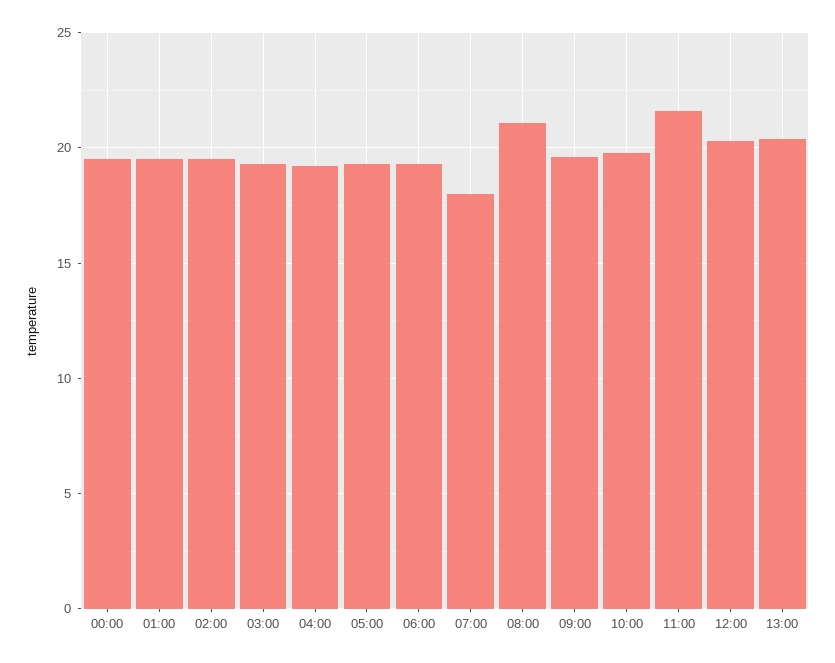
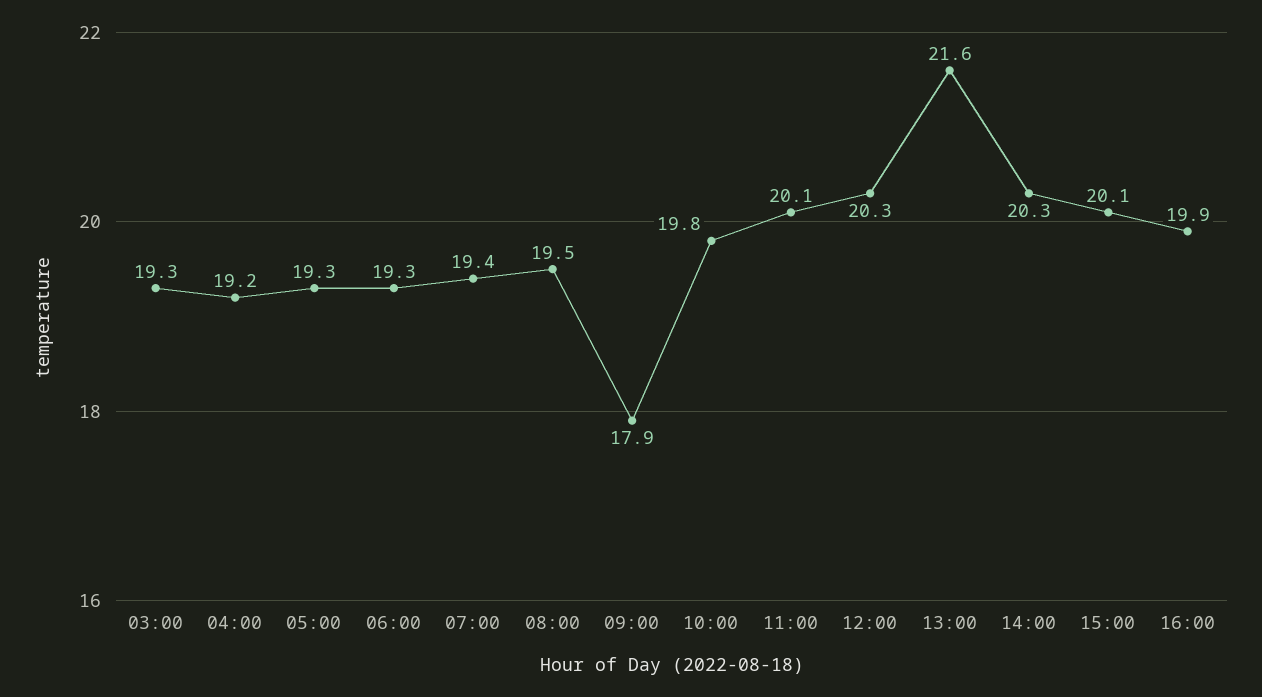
00:00: 19.5 -> none
01:00: 19.5 -> none
02:00: 19.5 -> none
07:00: 18 -> 19.4
08:00: 21 -> 19.5
09:00: 19.5 -> 17.9
11:00: 21.5 -> 20.1
13:00: 20.5 -> 21.6
14:00: none -> 20.3
15:00: none -> 20.1
16:00: none -> 19.9

